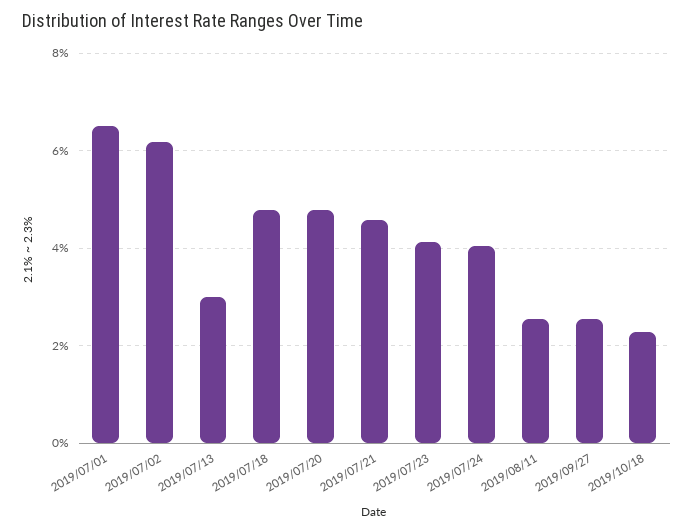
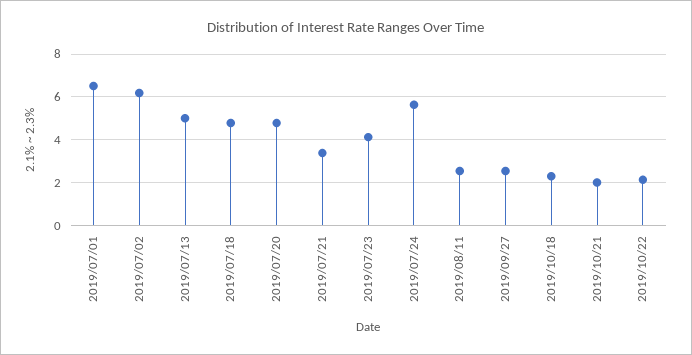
2019/07/13: 3 -> 5
2019/07/21: 4.6 -> 3.5
2019/07/24: 4 -> 5.5
2019/10/21: none -> 2
2019/10/22: none -> 2

